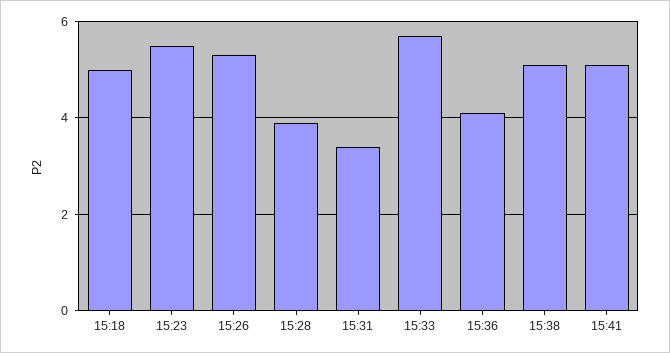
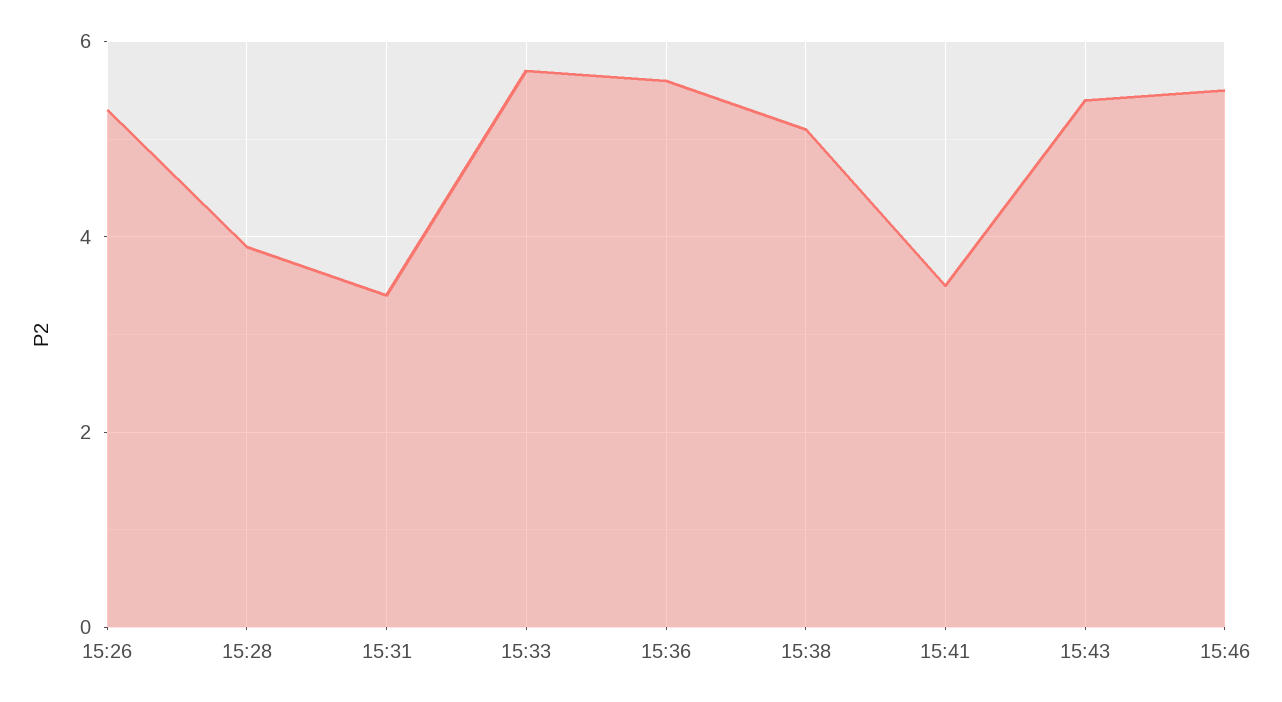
15:18: 5 -> none
15:23: 5.5 -> none
15:36: 4 -> 5.5
15:41: 5 -> 3.5
15:43: none -> 5.5
15:46: none -> 5.5

